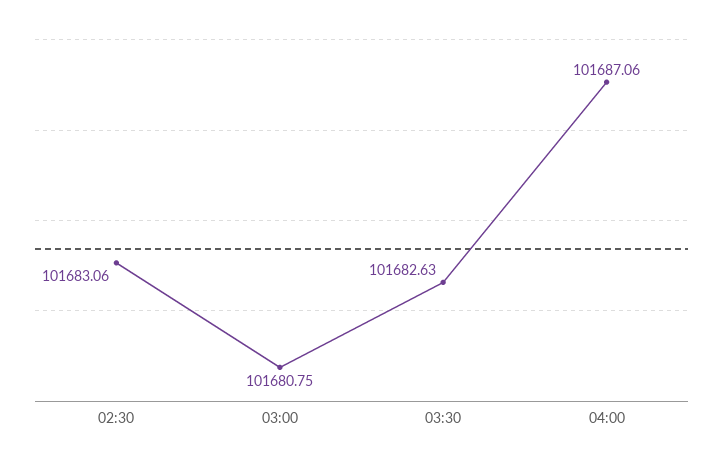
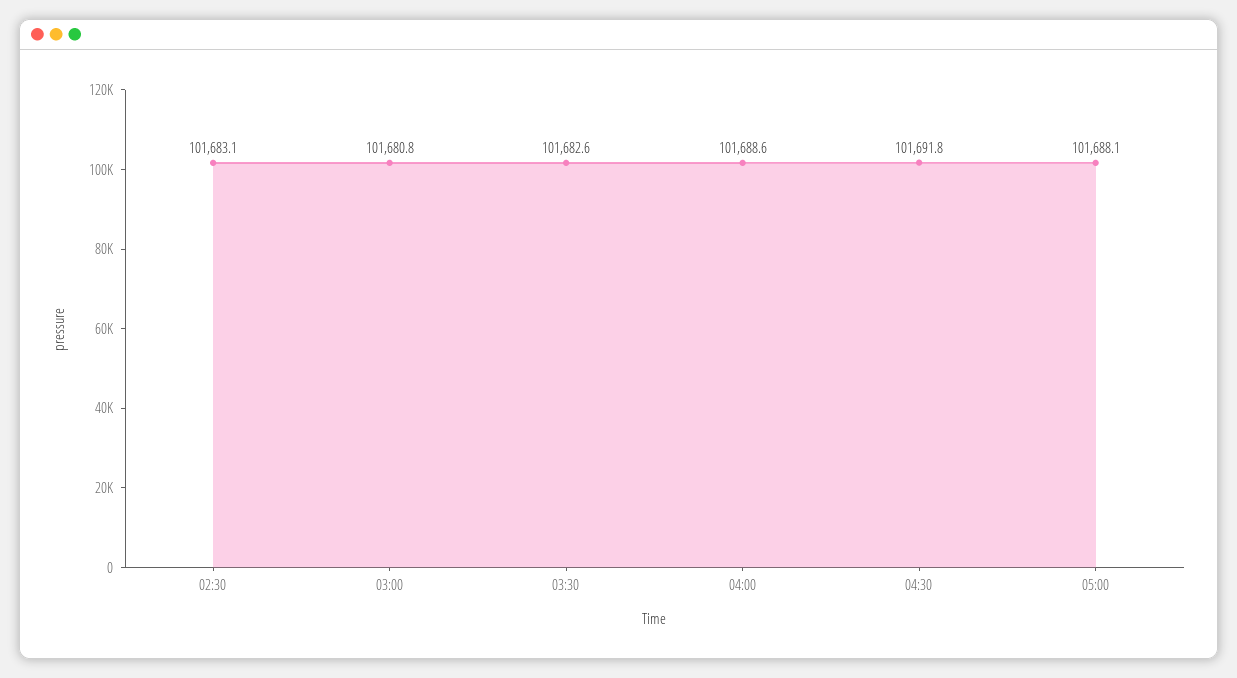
04:00: 101687.06 -> 101688.6
04:30: none -> 101691.8
05:00: none -> 101688.1

